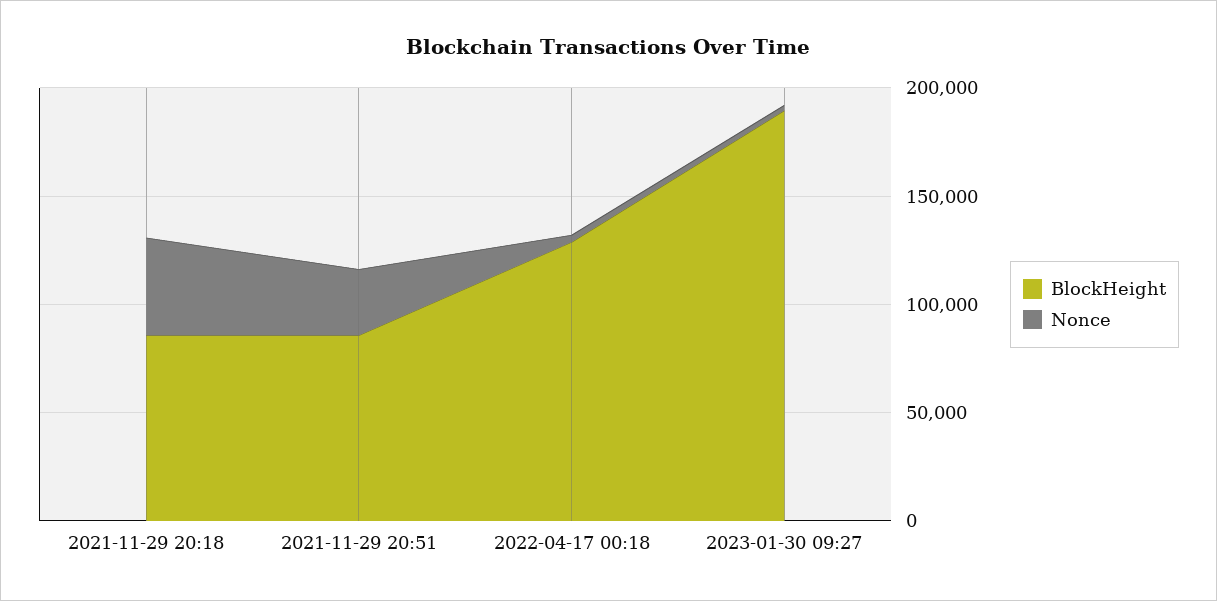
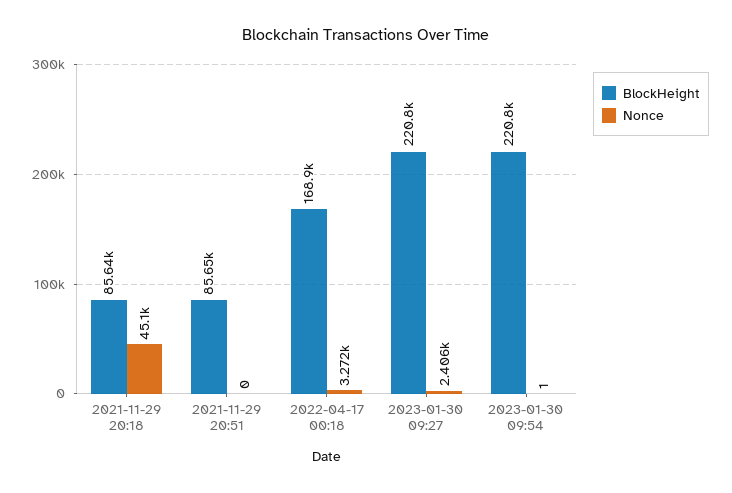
Nonce, 2021-11-29 20:51: 30000 -> 0
BlockHeight, 2022-04-17 00:18: 130000 -> 168900
BlockHeight, 2023-01-30 09:27: 190000 -> 220800
BlockHeight, 2023-01-30 09:54: none -> 220800
Nonce, 2023-01-30 09:54: none -> 1

